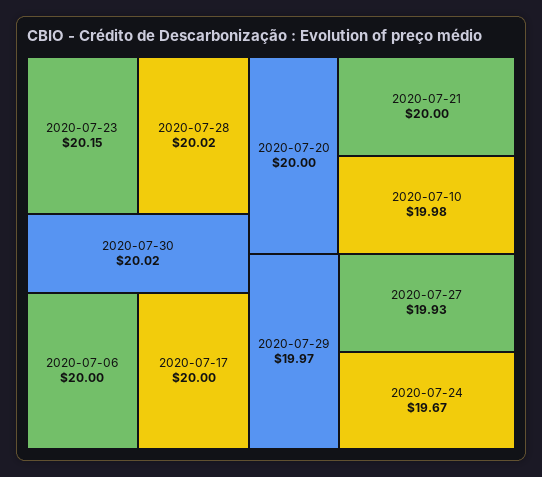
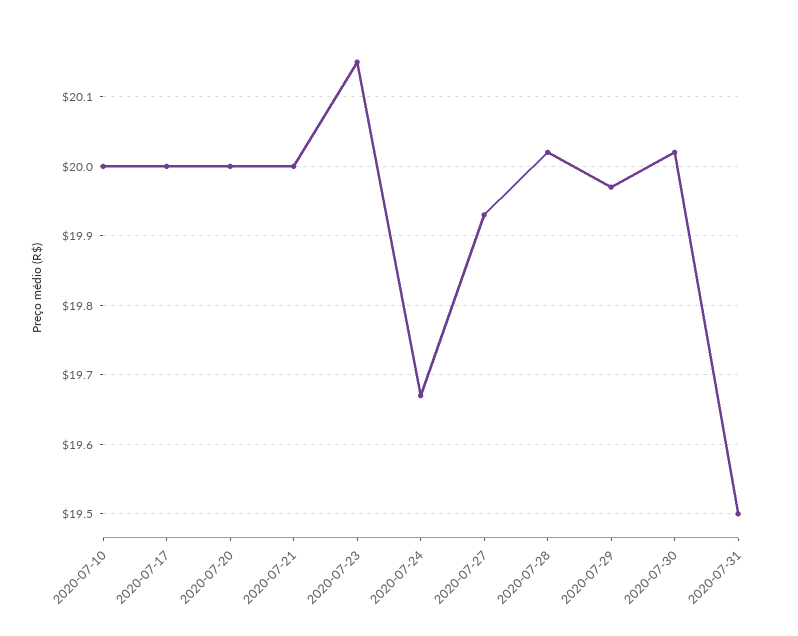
2020-07-06: 20 -> none
2020-07-10: 19.98 -> 20
2020-07-31: none -> 19.5

